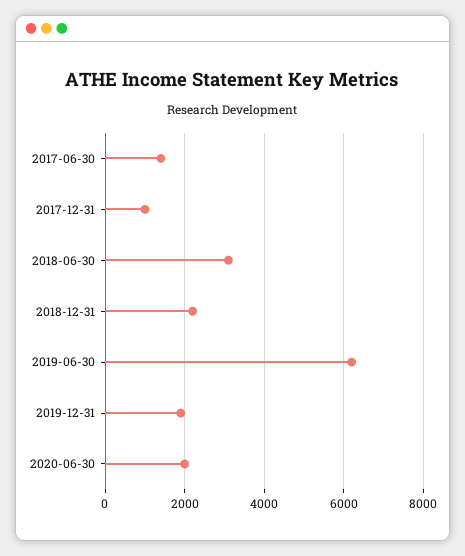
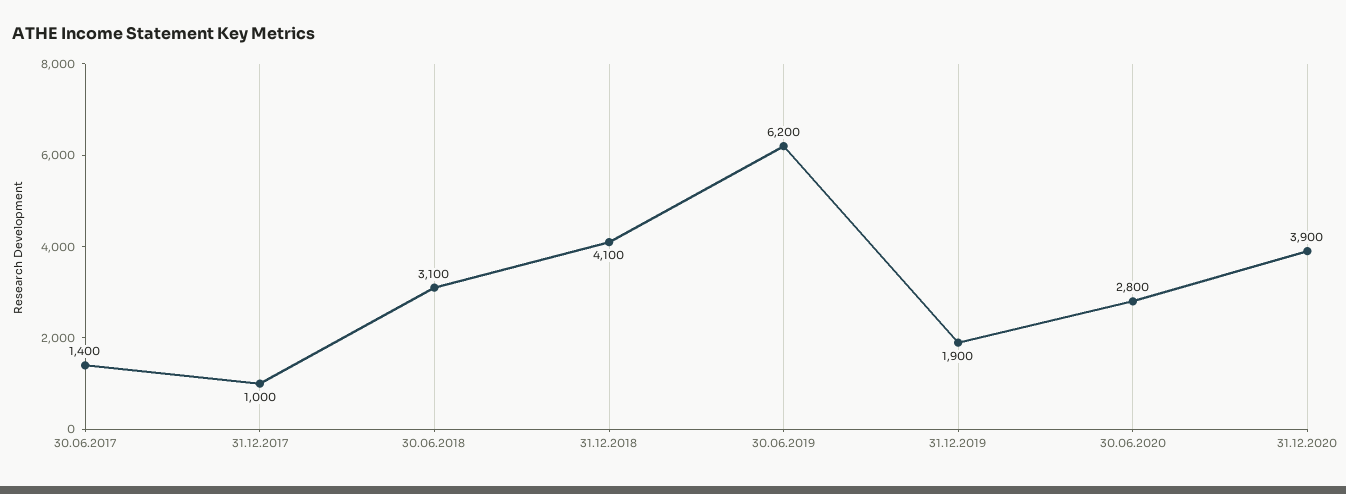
2018-12-31: 2200 -> 4100
2020-06-30: 2000 -> 2800
31.12.2020: none -> 3900

